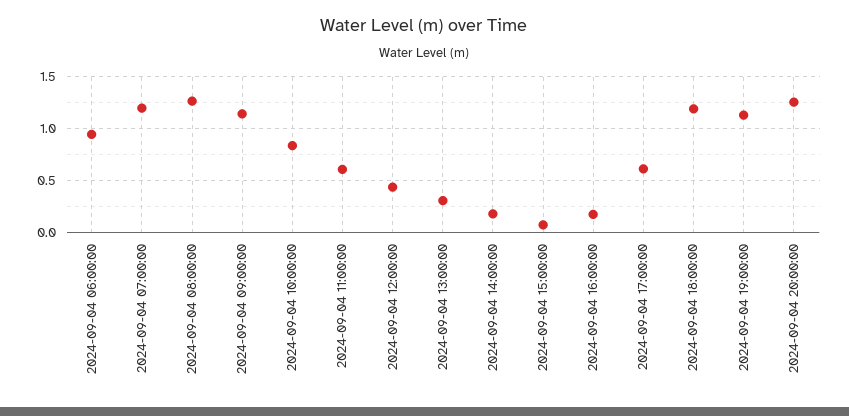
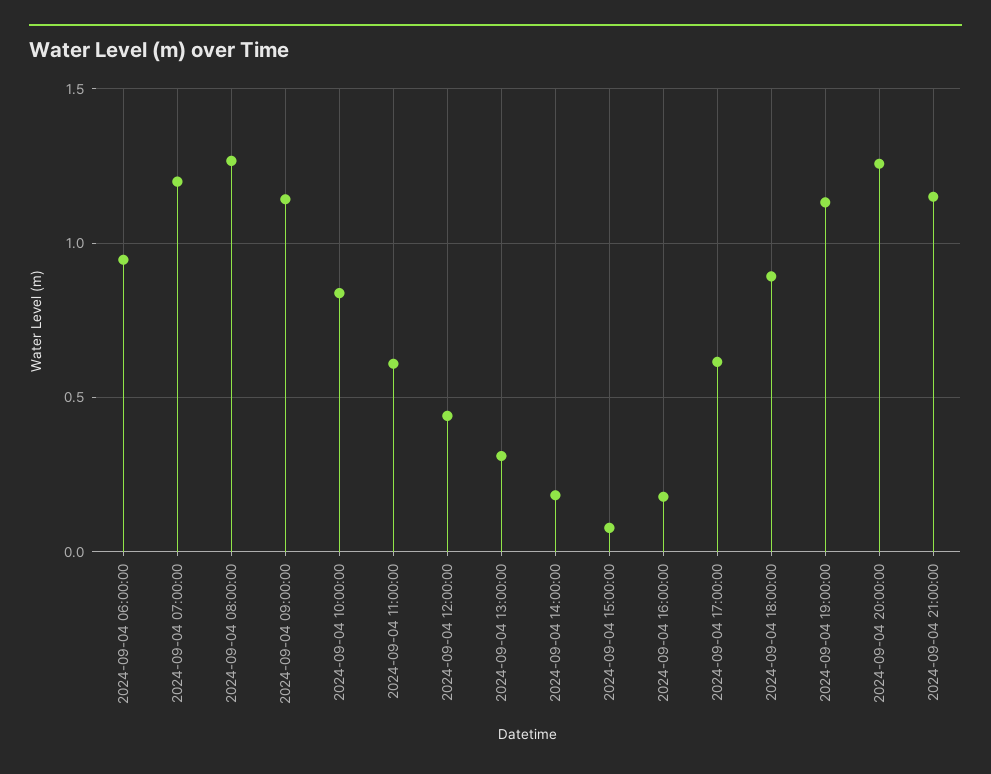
2024-09-04 18:00:00: 1.2 -> 0.9
2024-09-04 21:00:00: none -> 1.15

